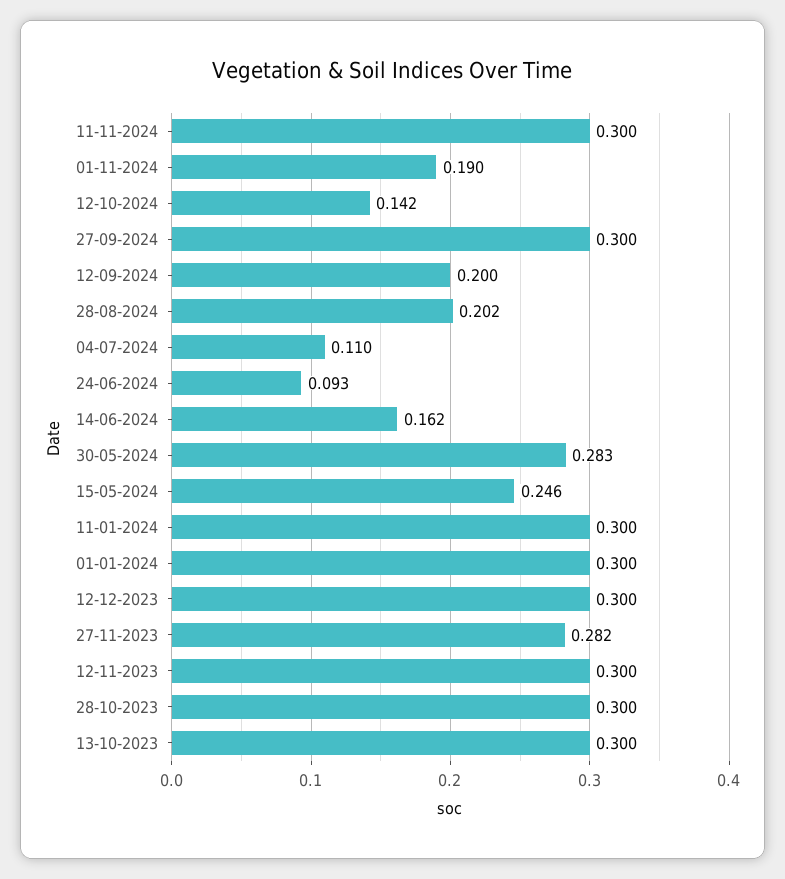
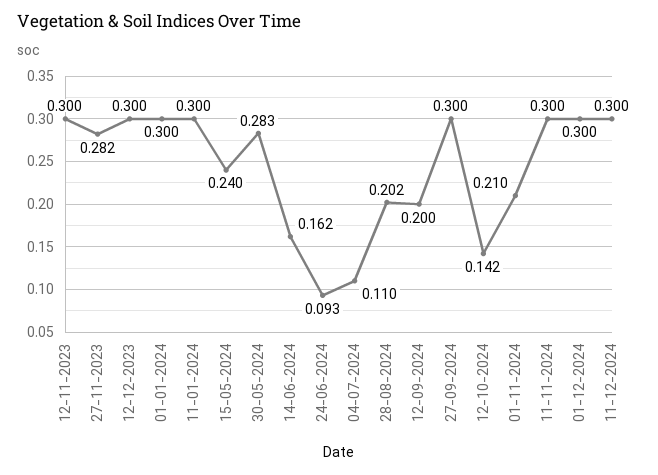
01-11-2024: 0.19 -> 0.21
15-05-2024: 0.246 -> 0.24
28-10-2023: 0.3 -> none
13-10-2023: 0.3 -> none
01-12-2024: none -> 0.3
11-12-2024: none -> 0.3

